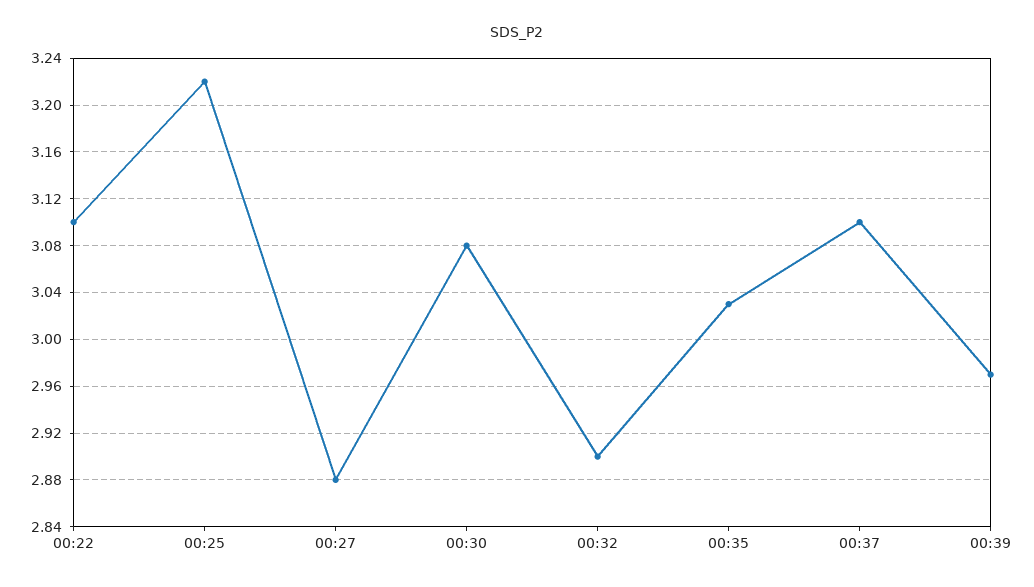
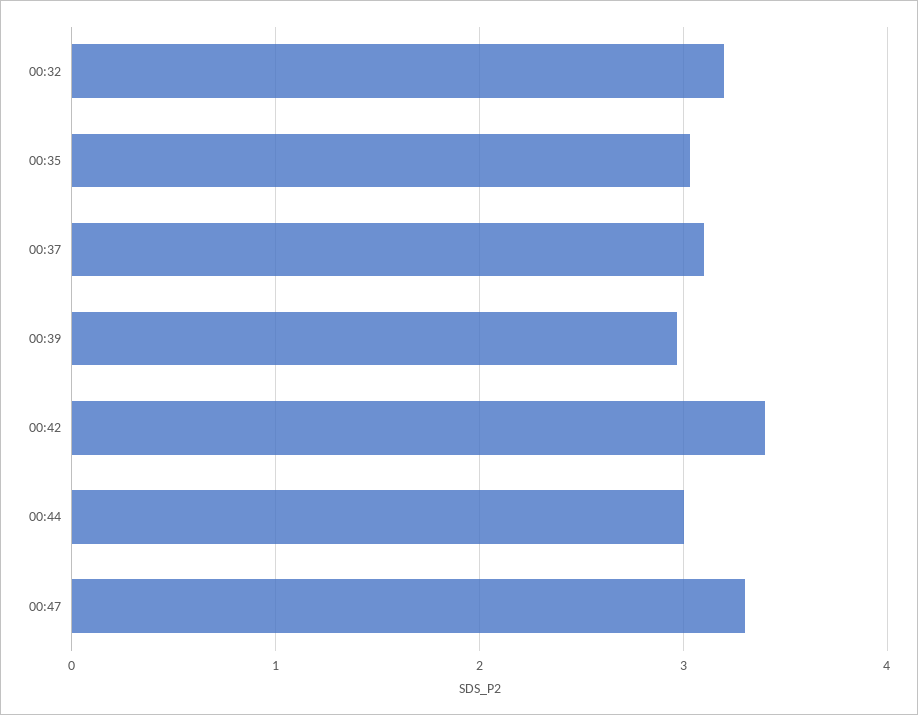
00:22: 3.1 -> none
00:25: 3.22 -> none
00:27: 2.88 -> none
00:30: 3.08 -> none
00:32: 2.9 -> 3.2
00:42: none -> 3.4
00:44: none -> 3
00:47: none -> 3.3

